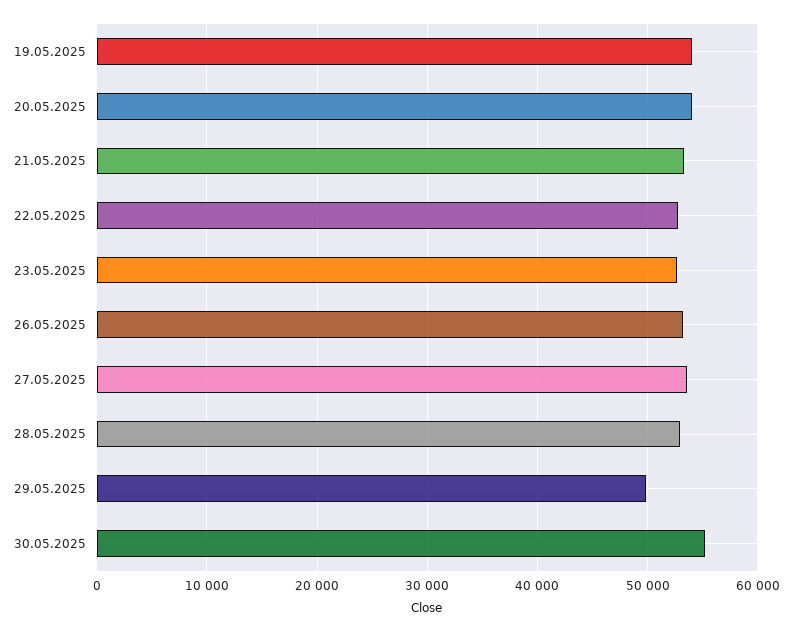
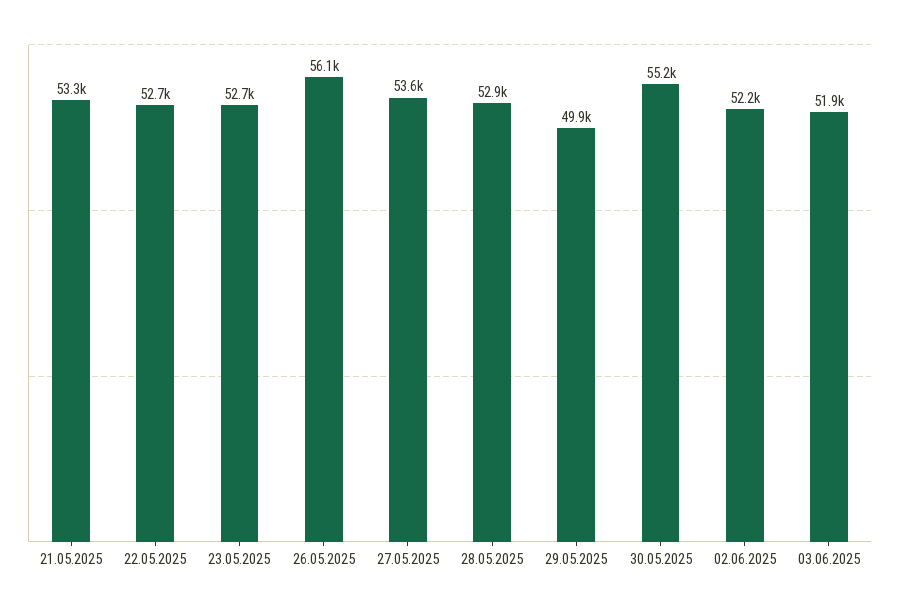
19.05.2025: 54000 -> none
20.05.2025: 54000 -> none
26.05.2025: 53000 -> 56100
02.06.2025: none -> 52200
03.06.2025: none -> 51900

